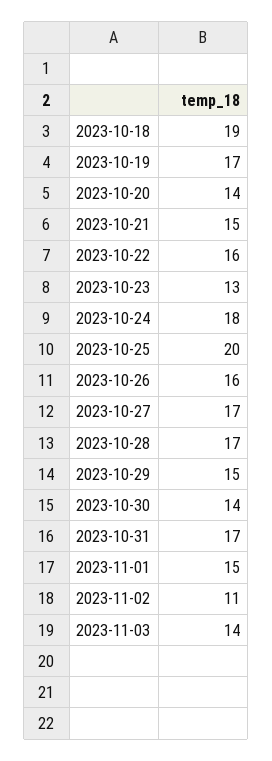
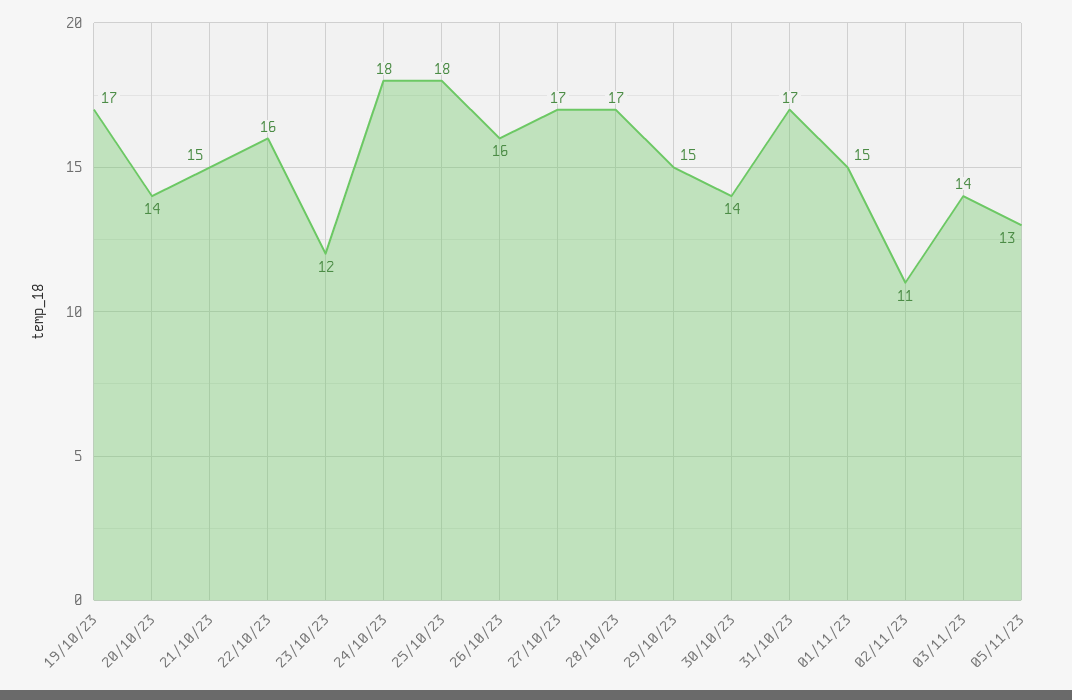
2023-10-18: 19 -> none
2023-10-23: 13 -> 12
2023-10-25: 20 -> 18
05/11/23: none -> 13

